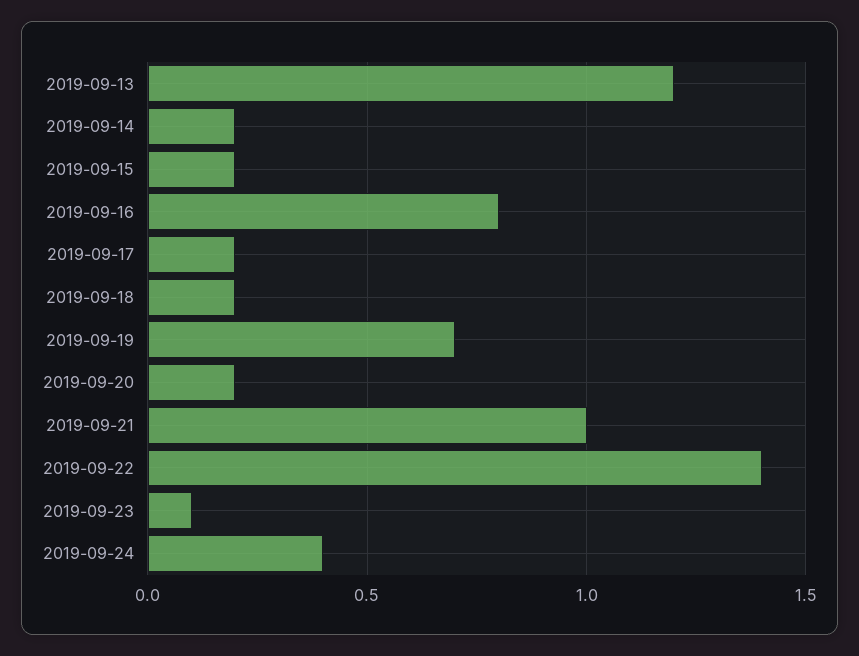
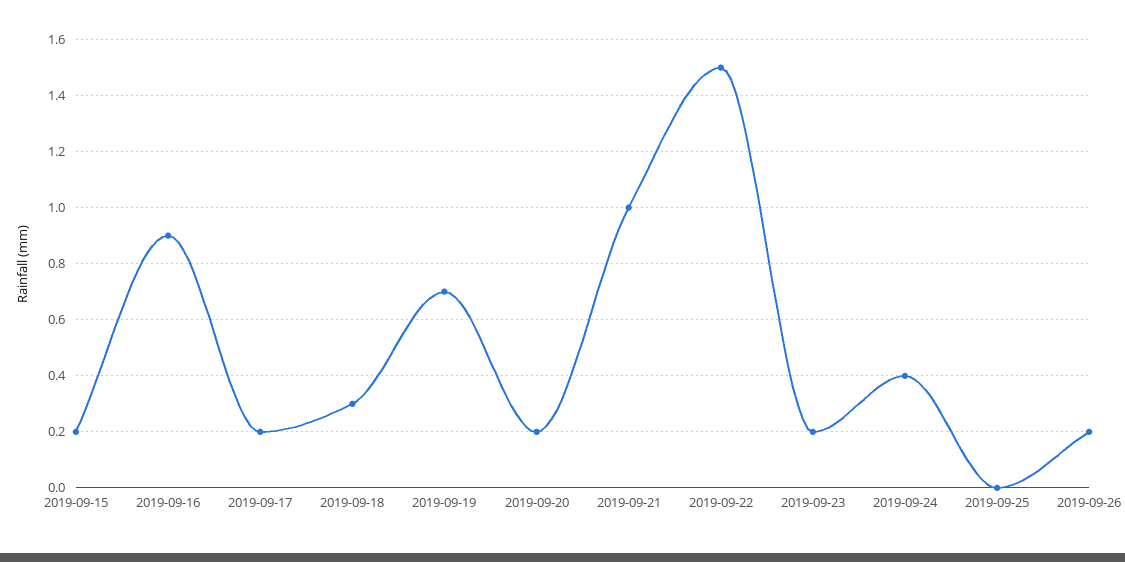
2019-09-13: 1.2 -> none
2019-09-14: 0.2 -> none
2019-09-16: 0.8 -> 0.9
2019-09-18: 0.2 -> 0.3
2019-09-22: 1.4 -> 1.5
2019-09-23: 0.1 -> 0.2
2019-09-25: none -> 0
2019-09-26: none -> 0.2

